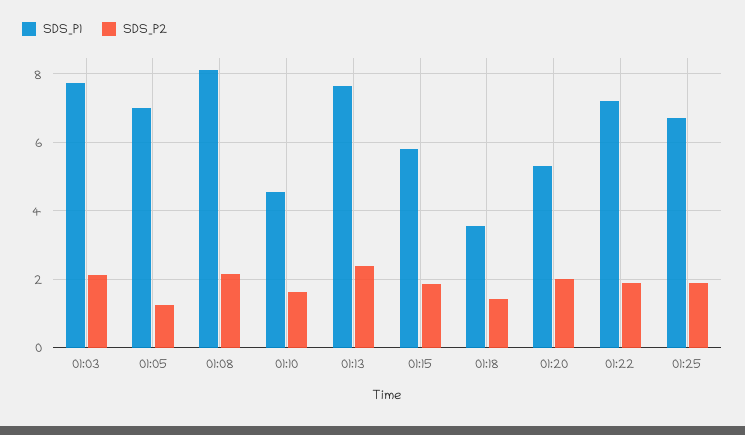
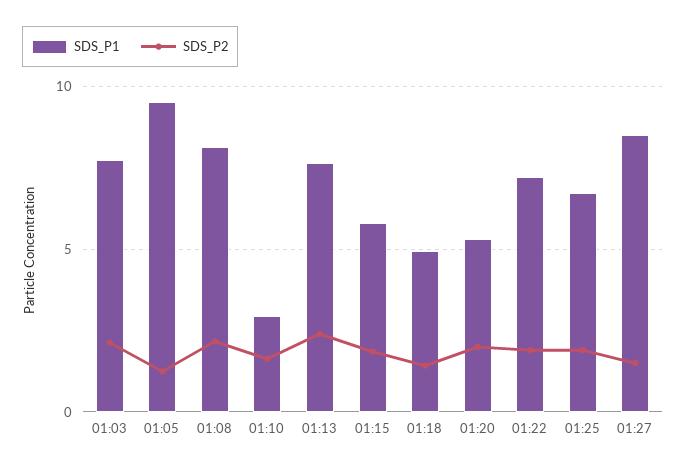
SDS_P1, 01:05: 7 -> 9.5
SDS_P1, 01:10: 4.6 -> 3
SDS_P1, 01:18: 3.6 -> 5
SDS_P1, 01:27: none -> 8.5
SDS_P2, 01:27: none -> 1.5

